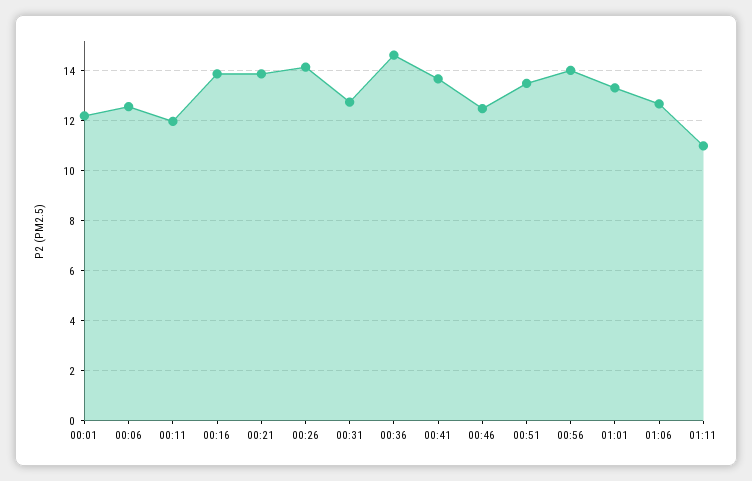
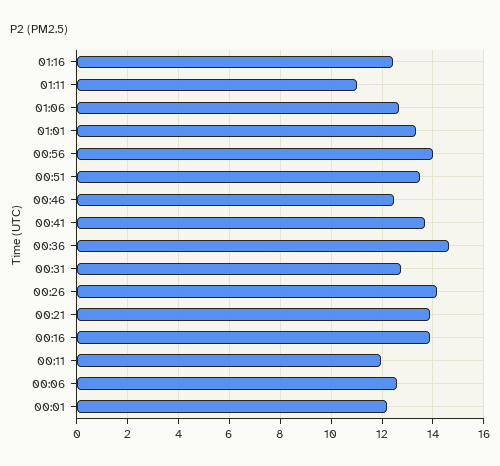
01:16: none -> 12.5

